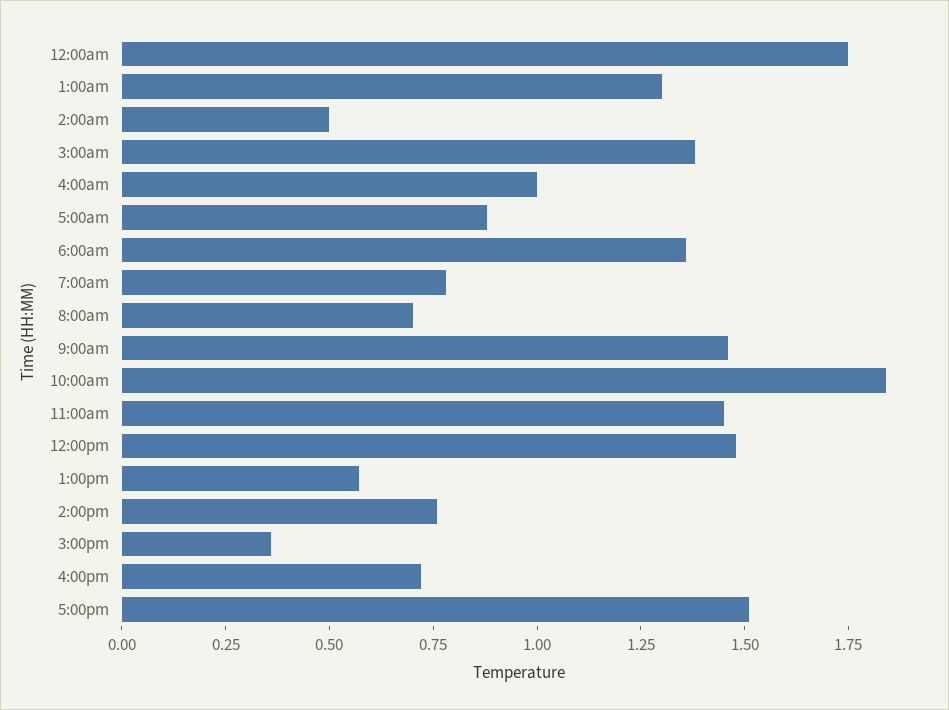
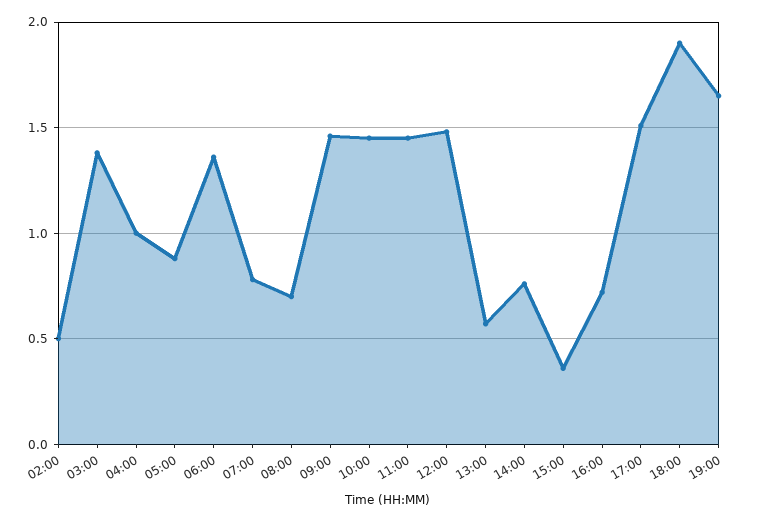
12:00am: 1.75 -> none
1:00am: 1.3 -> none
10:00am: 1.85 -> 1.45
18:00: none -> 1.9
19:00: none -> 1.65

